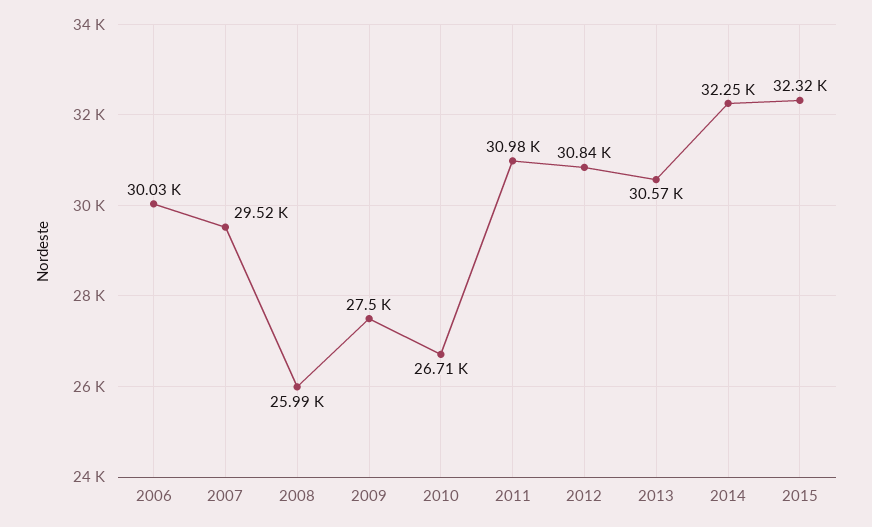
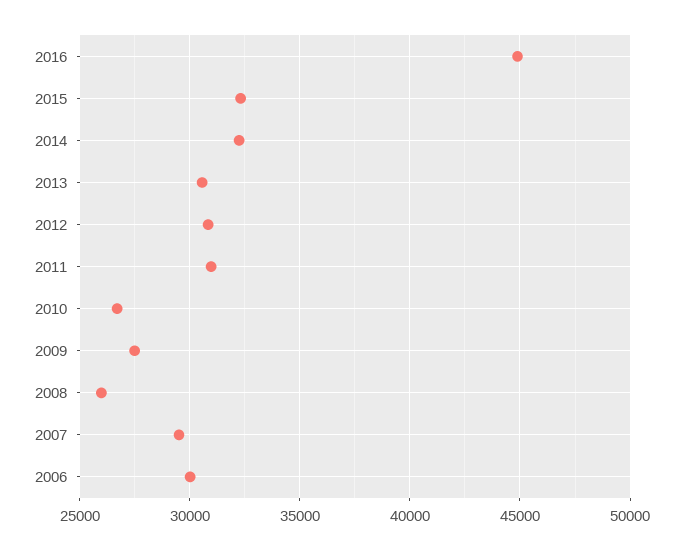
2016: none -> 45000

